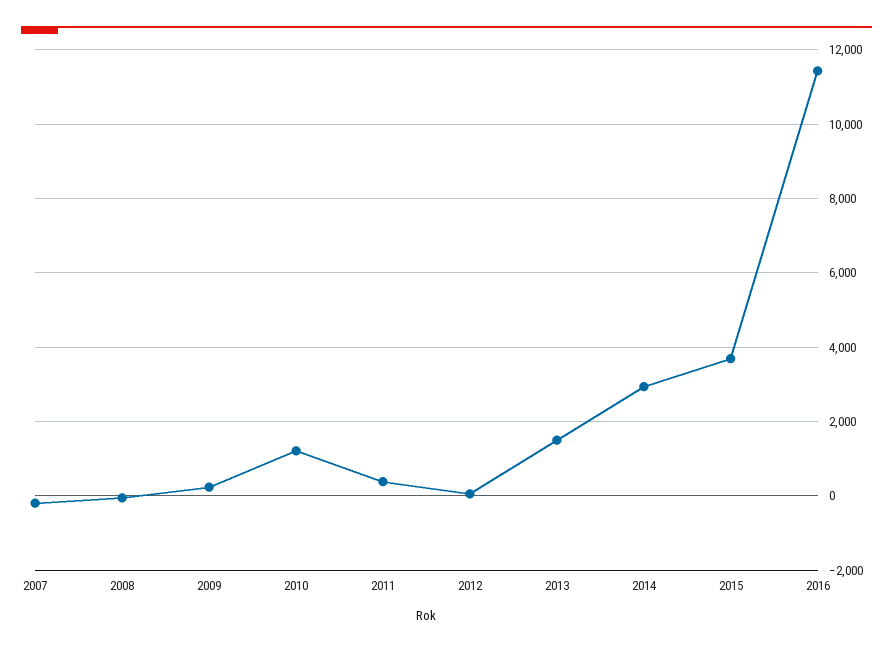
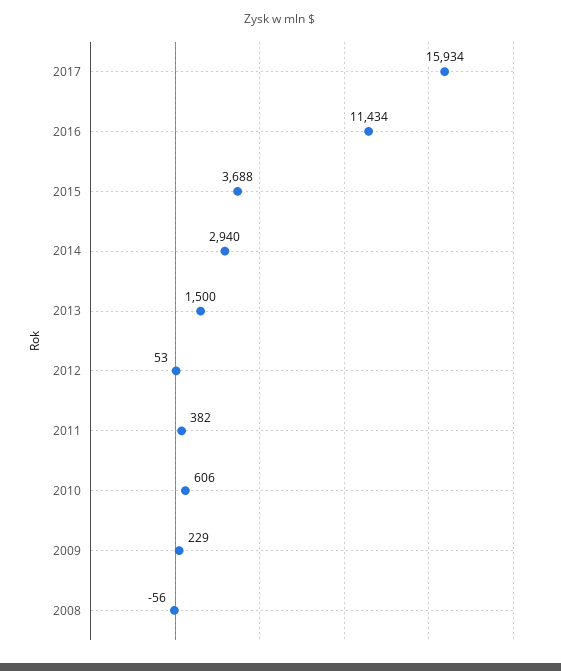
2007: -200 -> none
2010: 1200 -> 606
2017: none -> 15934

